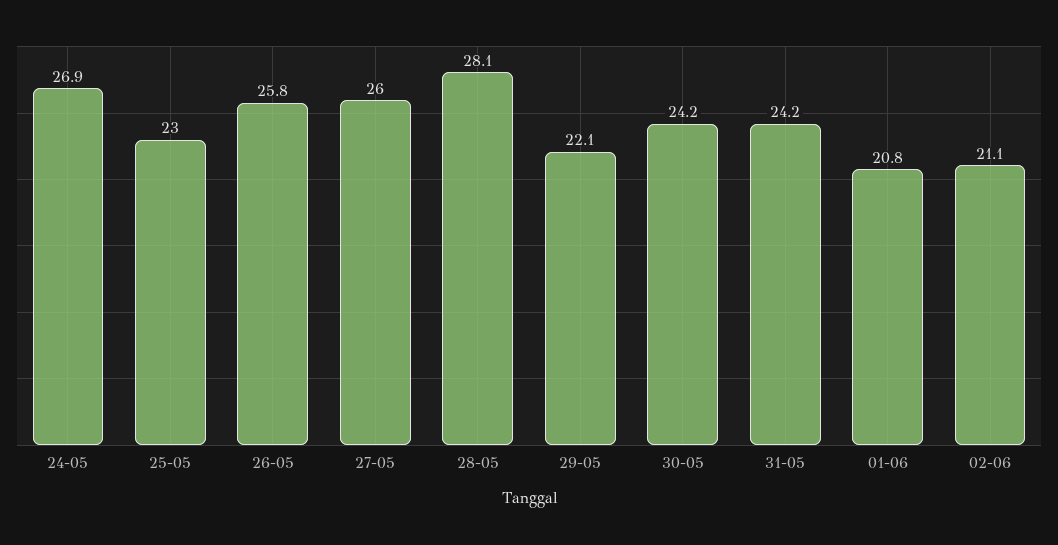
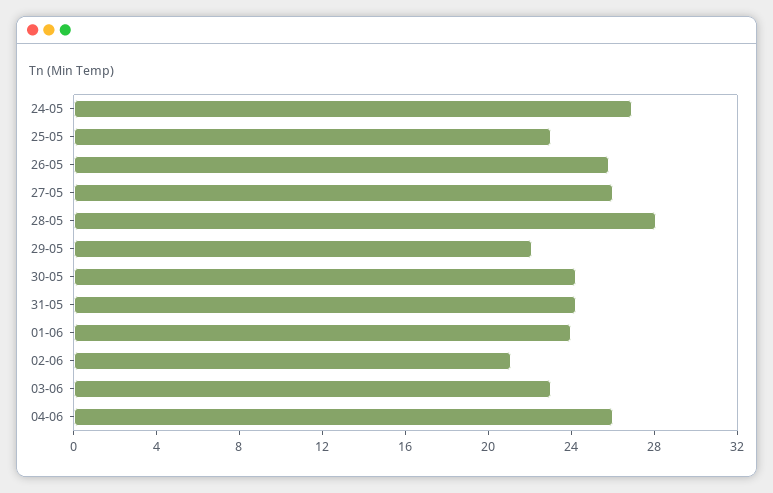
01-06: 20.8 -> 24
03-06: none -> 23
04-06: none -> 26

